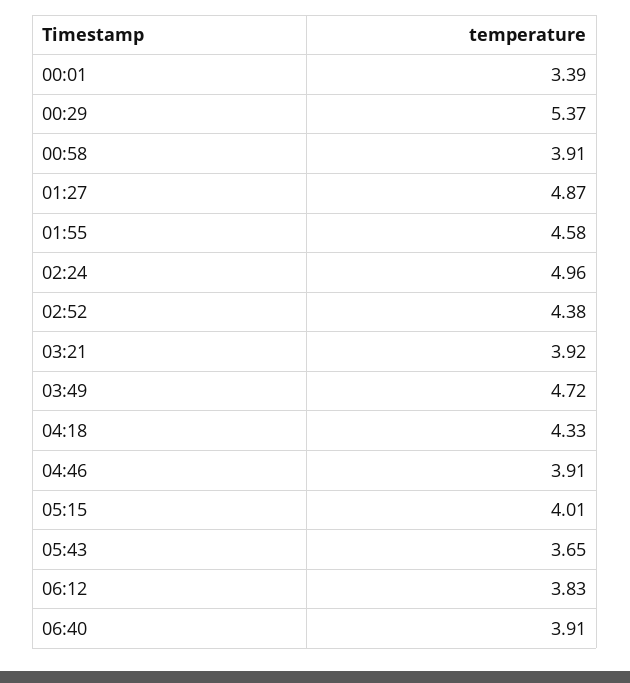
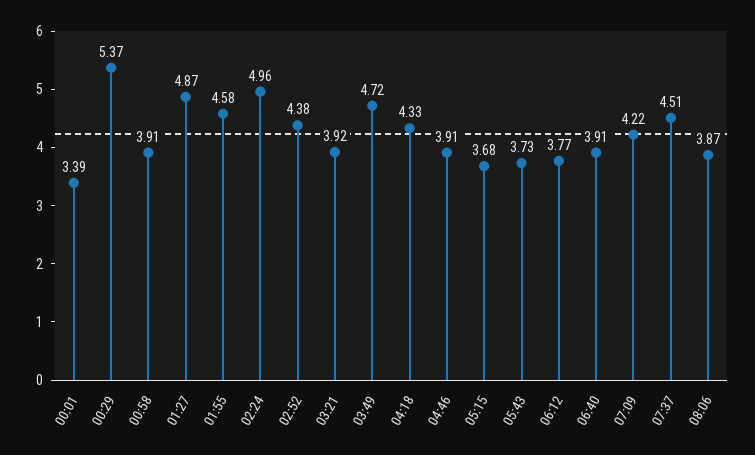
05:15: 4.01 -> 3.68
05:43: 3.65 -> 3.73
06:12: 3.83 -> 3.77
07:09: none -> 4.22
07:37: none -> 4.51
08:06: none -> 3.87

